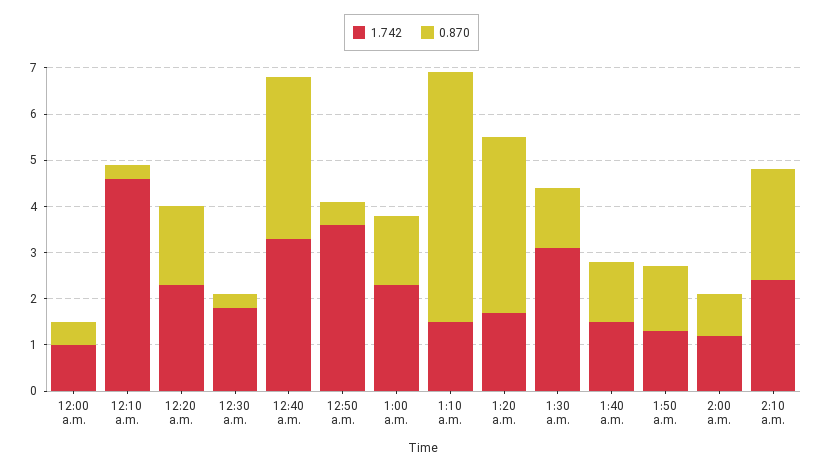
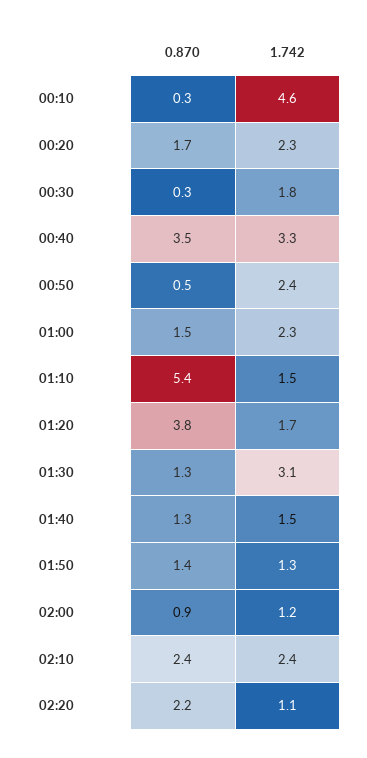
1.742, 12:00 a.m.: 1 -> none
0.870, 12:00 a.m.: 0.5 -> none
1.742, 12:50 a.m.: 3.5 -> 2.4
0.870, 02:20: none -> 2.2
1.742, 02:20: none -> 1.1

